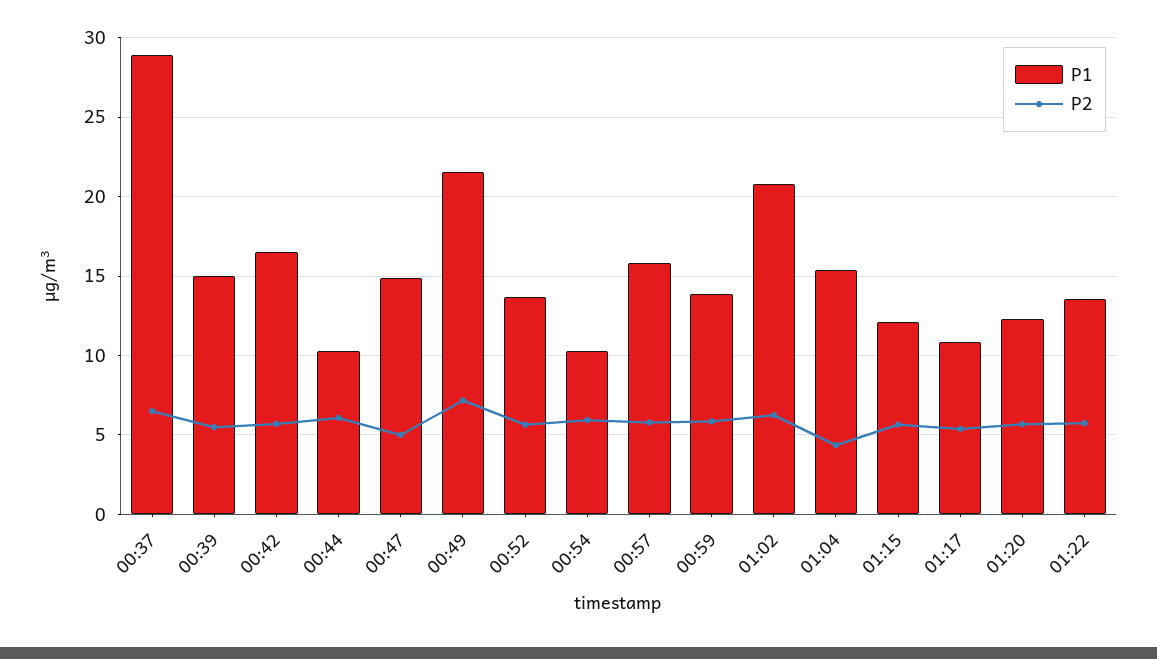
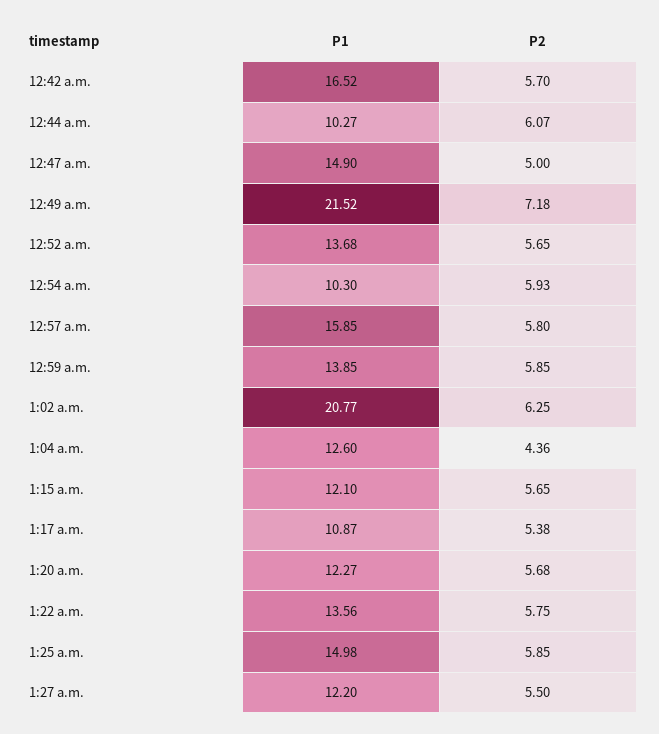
P1, 00:37: 29 -> none
P2, 00:37: 6.5 -> none
P1, 00:39: 15 -> none
P2, 00:39: 5.5 -> none
P1, 01:04: 15.5 -> 12.6
P1, 1:25 a.m.: none -> 14.98
P2, 1:25 a.m.: none -> 5.85
P1, 1:27 a.m.: none -> 12.2
P2, 1:27 a.m.: none -> 5.5

